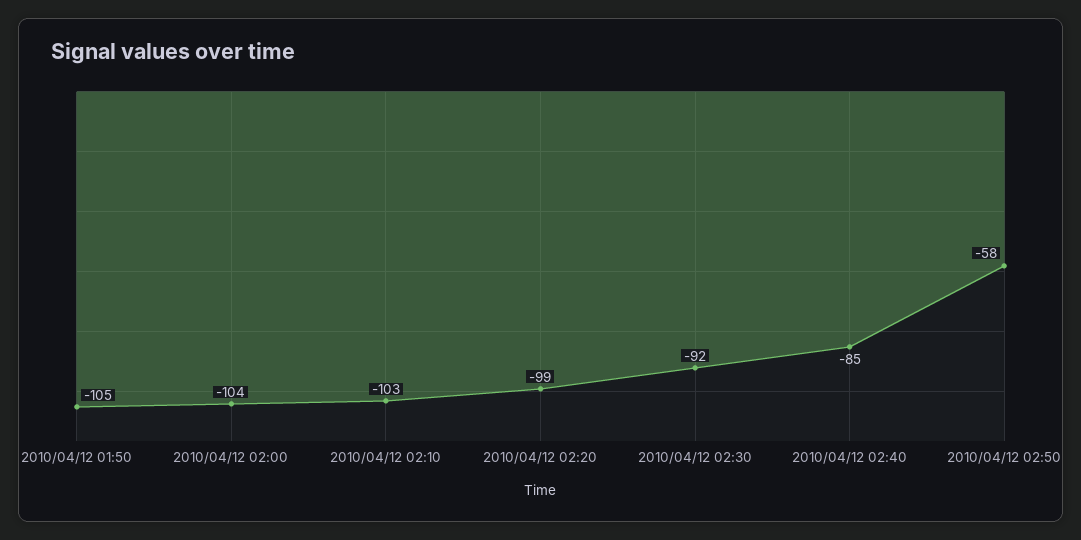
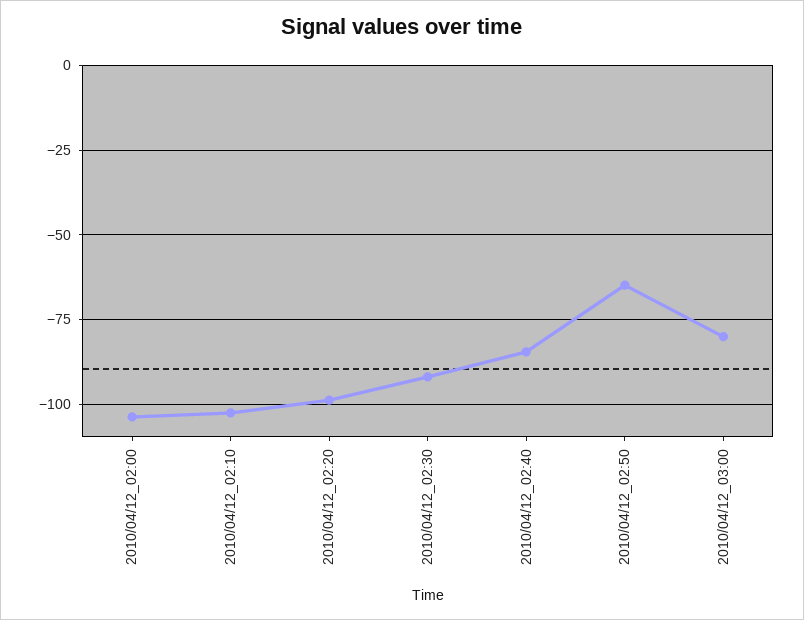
2010/04/12 01:50: -105 -> none
2010/04/12 02:50: -58 -> -65
2010/04/12_03:00: none -> -80

